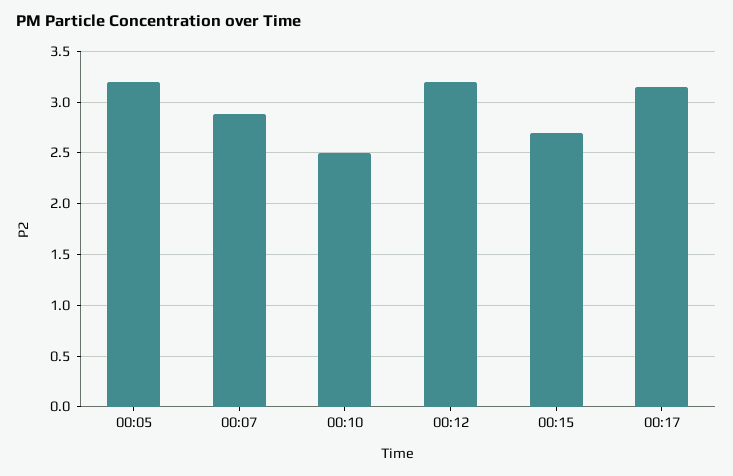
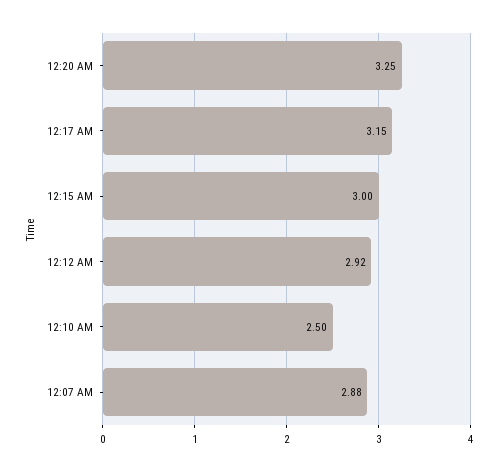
00:05: 3.2 -> none
00:12: 3.2 -> 2.92
00:15: 2.7 -> 3
12:20 AM: none -> 3.25

